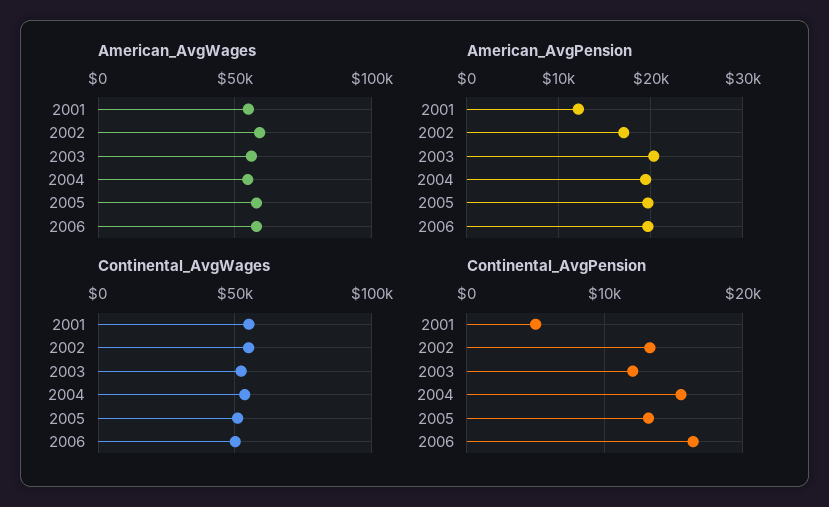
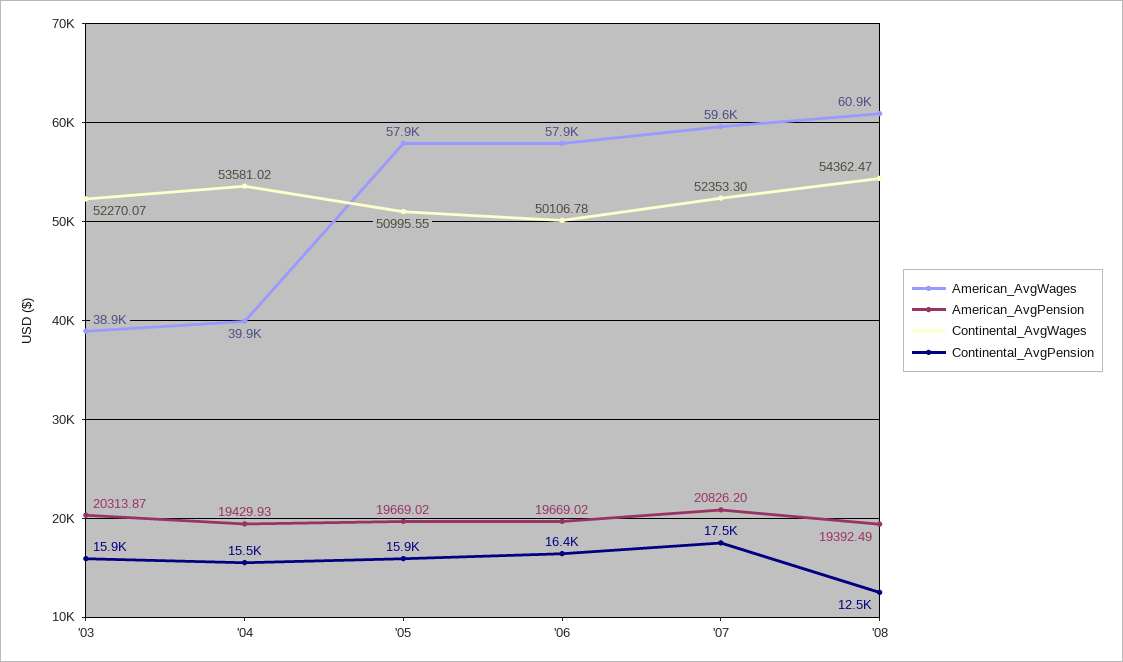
American_AvgWages, 2001: 55000 -> none
American_AvgWages, 2002: 60000 -> none
American_AvgWages, 2003: 55000 -> 38900
American_AvgWages, 2004: 55000 -> 39900
American_AvgPension, 2001: 12000 -> none
American_AvgPension, 2002: 17000 -> none
Continental_AvgWages, 2001: 55000 -> none
Continental_AvgWages, 2002: 55000 -> none
Continental_AvgPension, 2001: 5000 -> none
Continental_AvgPension, 2002: 13000 -> none
Continental_AvgPension, 2003: 12000 -> 15900
Continental_AvgPension, 2005: 13000 -> 15900
American_AvgWages, '07: none -> 59600
American_AvgPension, '07: none -> 20826.2
Continental_AvgWages, '07: none -> 52353.3
Continental_AvgPension, '07: none -> 17500
American_AvgWages, '08: none -> 60900
American_AvgPension, '08: none -> 19392.49
Continental_AvgWages, '08: none -> 54362.47
Continental_AvgPension, '08: none -> 12500

